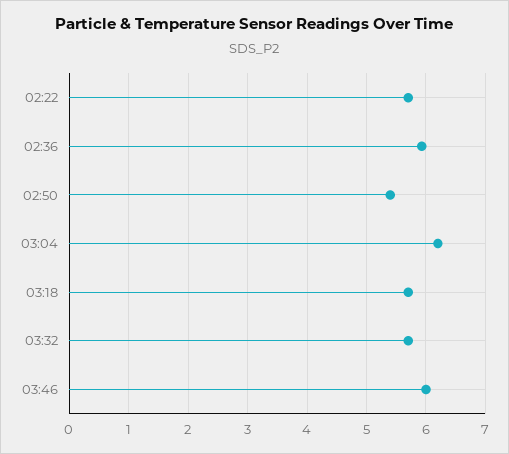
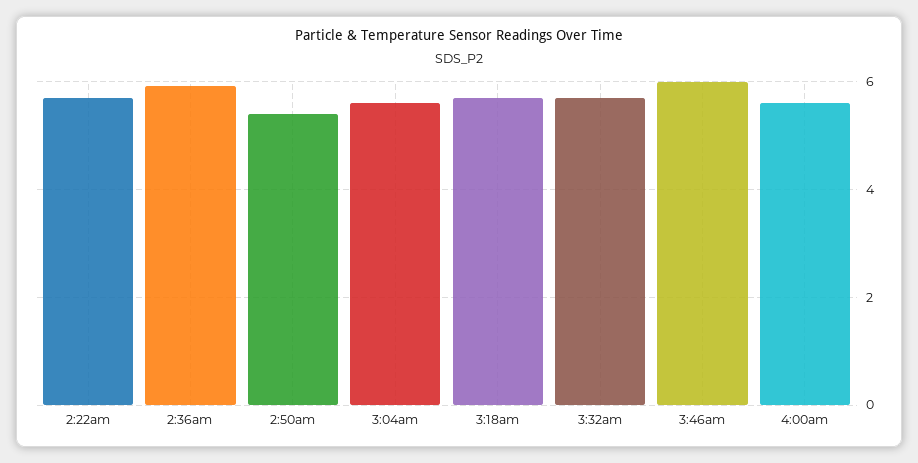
03:04: 6.2 -> 5.6
4:00am: none -> 5.6

